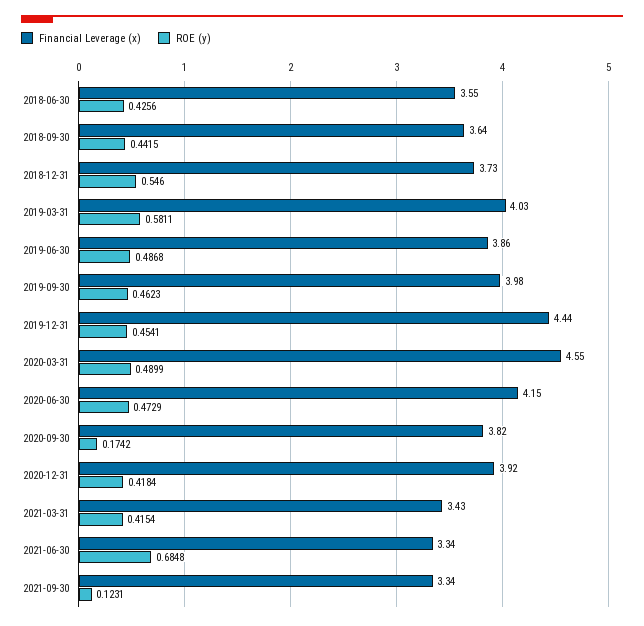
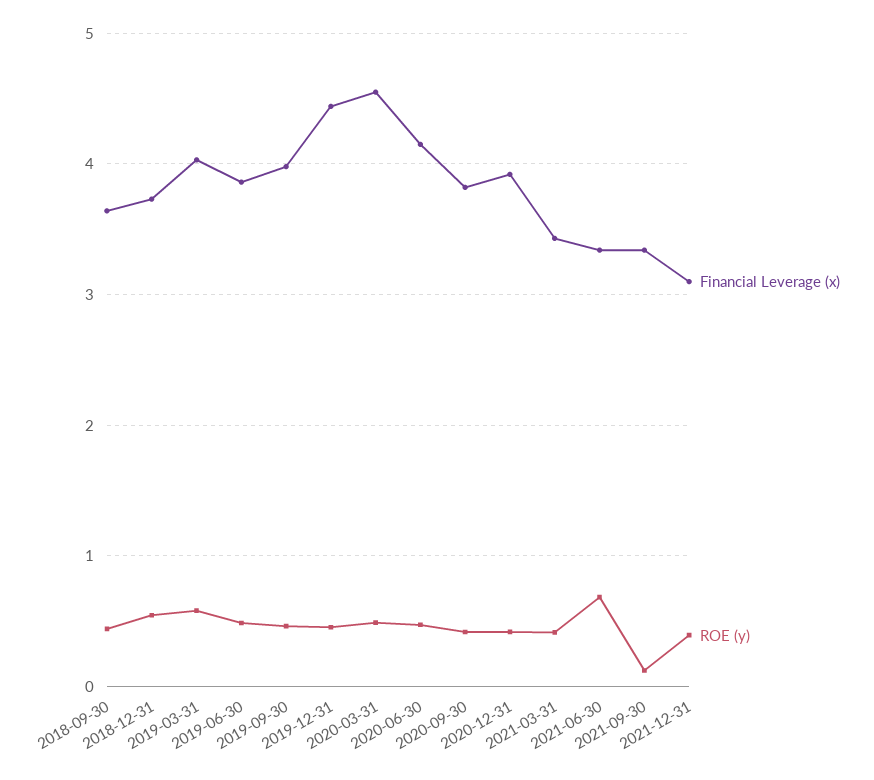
Financial Leverage (x), 2018-06-30: 3.55 -> none
ROE (y), 2018-06-30: 0.4256 -> none
ROE (y), 2020-09-30: 0.1742 -> 0.4
Financial Leverage (x), 2021-12-31: none -> 3.1
ROE (y), 2021-12-31: none -> 0.4

